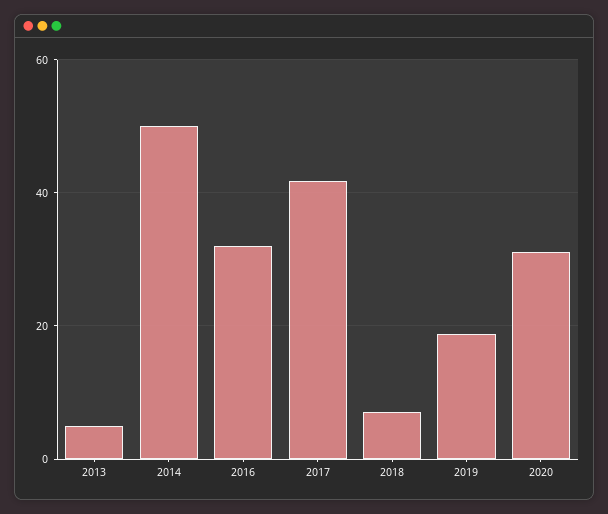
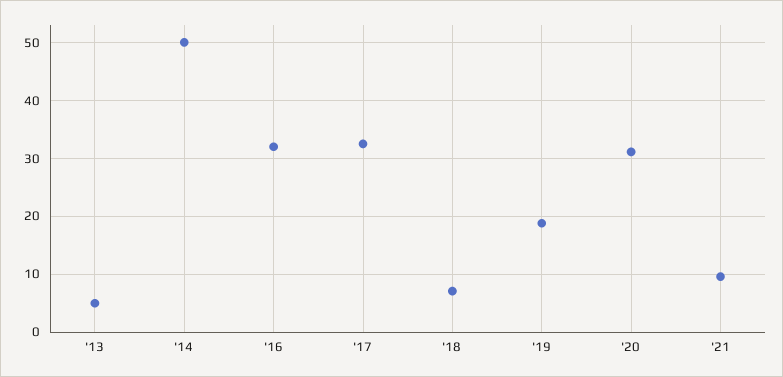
2017: 42 -> 32
'21: none -> 10

